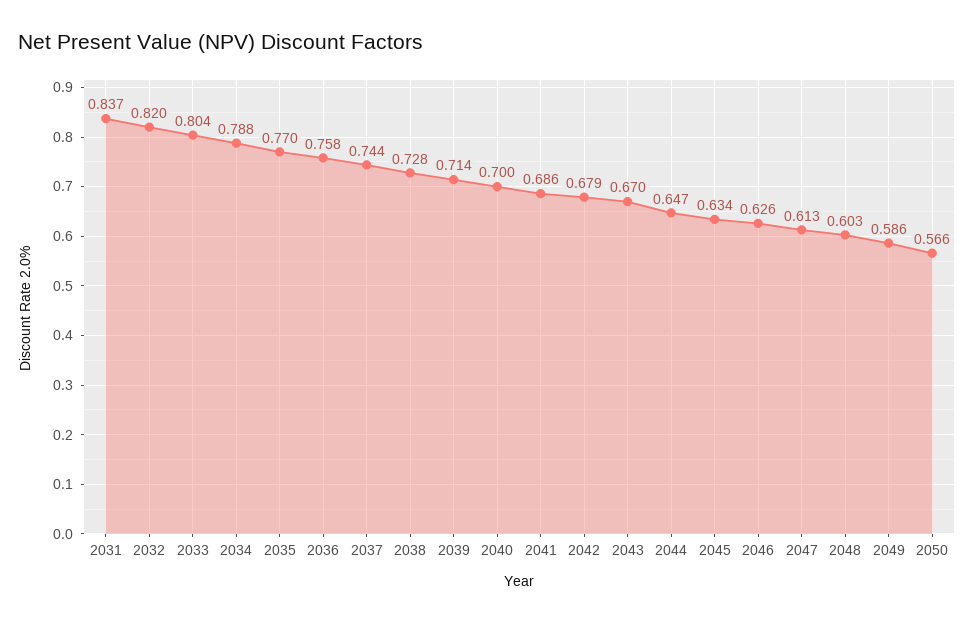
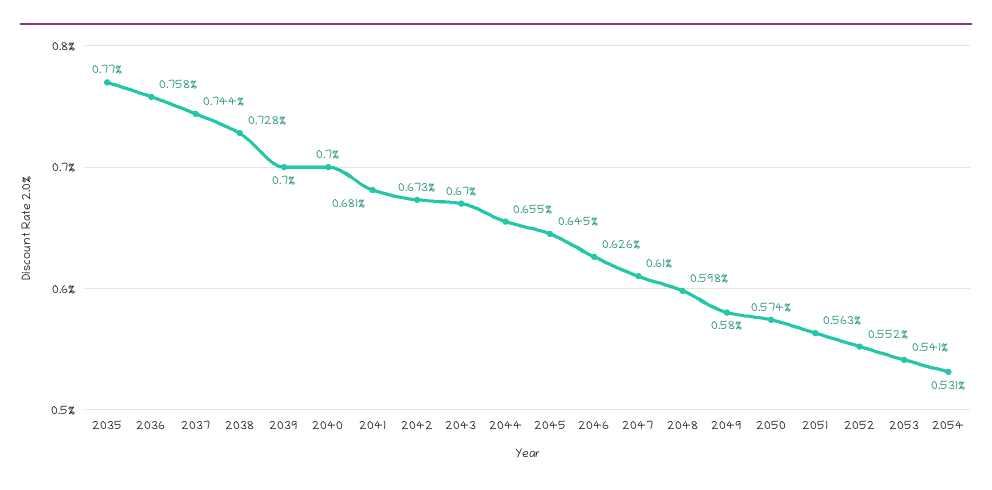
2031: 0.837 -> none
2032: 0.82 -> none
2033: 0.804 -> none
2034: 0.788 -> none
2039: 0.714 -> 0.7
2041: 0.686 -> 0.681
2042: 0.679 -> 0.673
2044: 0.647 -> 0.655
2045: 0.634 -> 0.645
2047: 0.613 -> 0.61
2048: 0.603 -> 0.598
2049: 0.586 -> 0.58
2050: 0.566 -> 0.574
2051: none -> 0.563
2052: none -> 0.552
2053: none -> 0.541
2054: none -> 0.531

